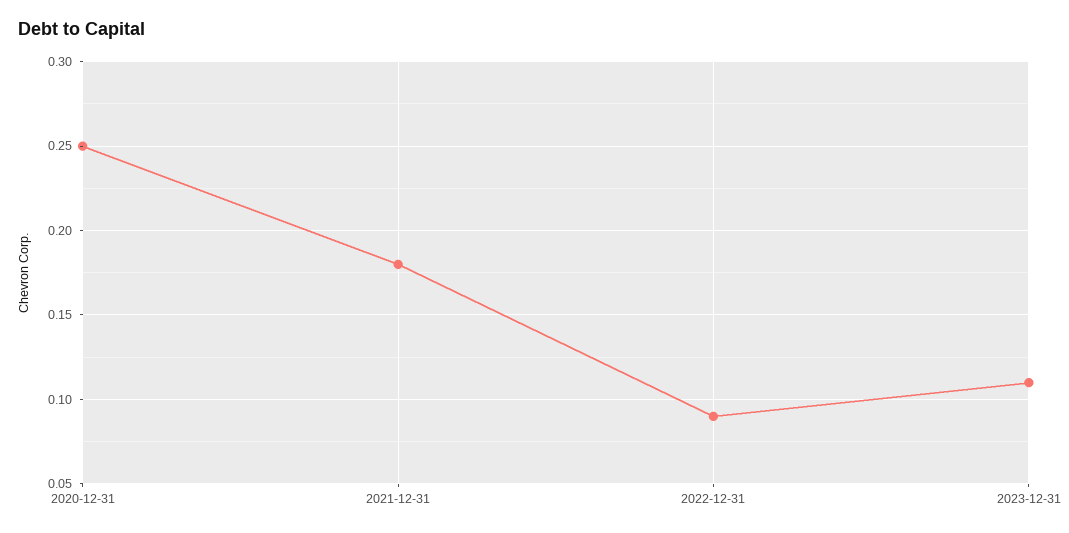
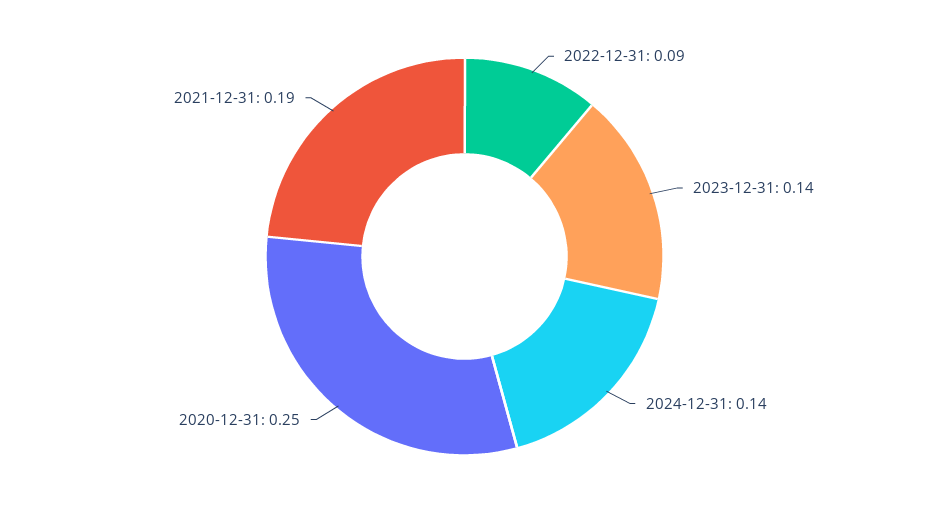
2021-12-31: 0.18 -> 0.19
2023-12-31: 0.11 -> 0.14
2024-12-31: none -> 0.14

